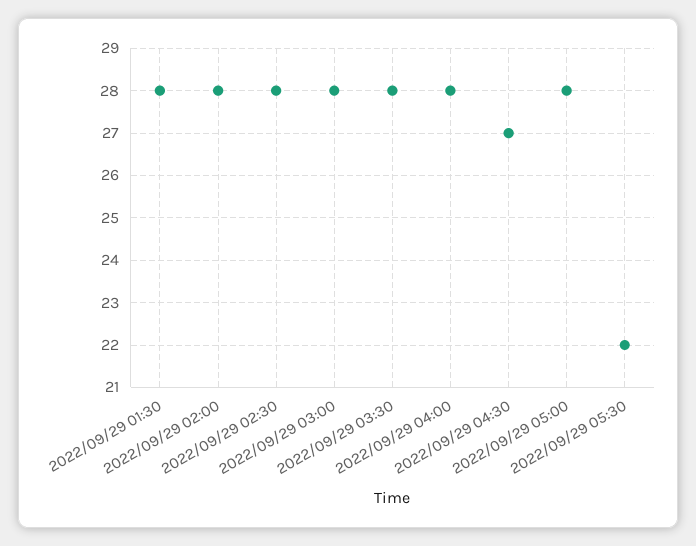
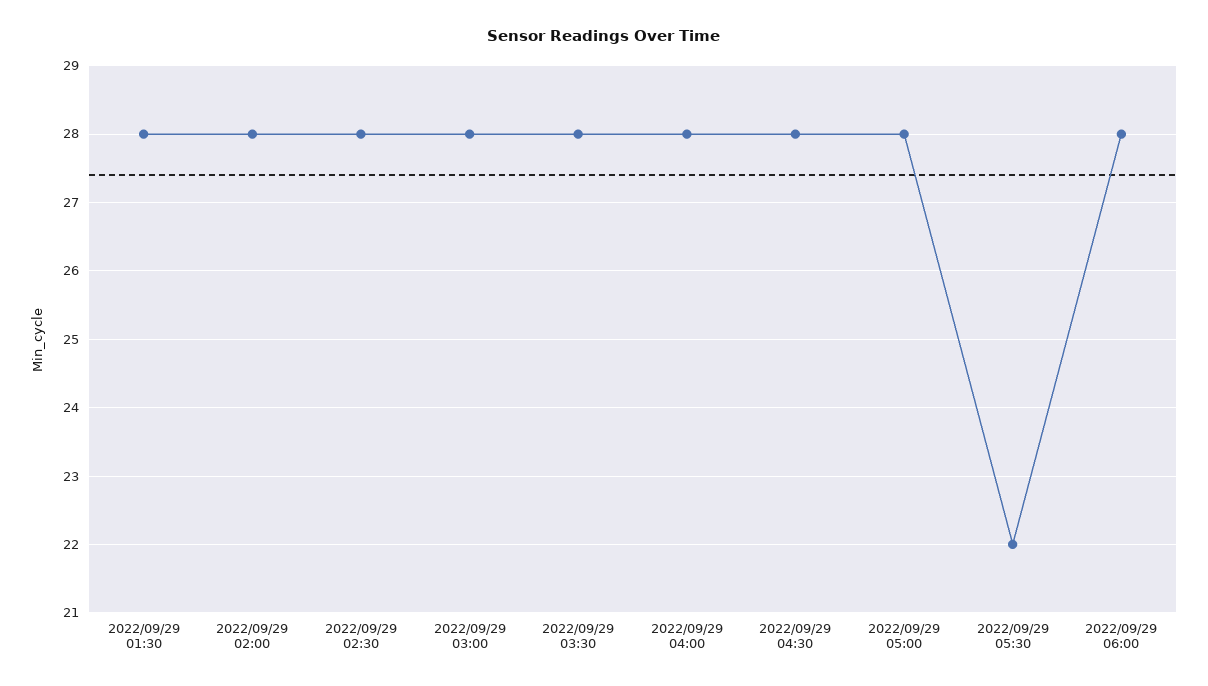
2022/09/29 04:30: 27 -> 28
2022/09/29 06:00: none -> 28

